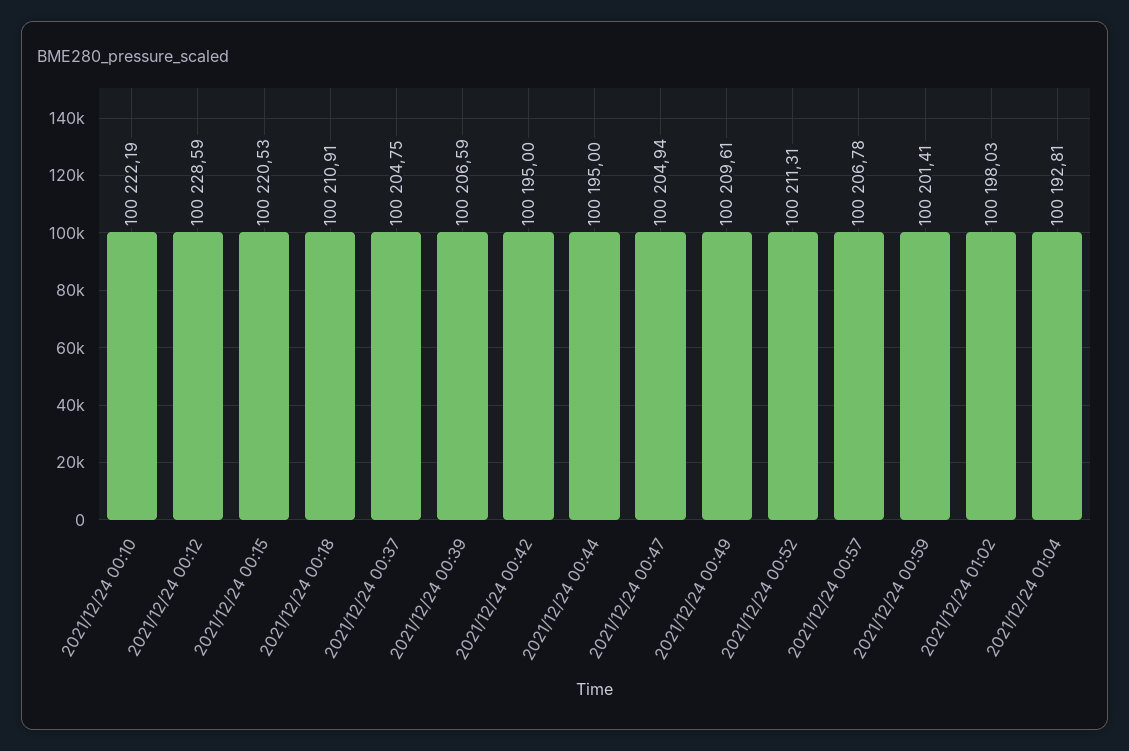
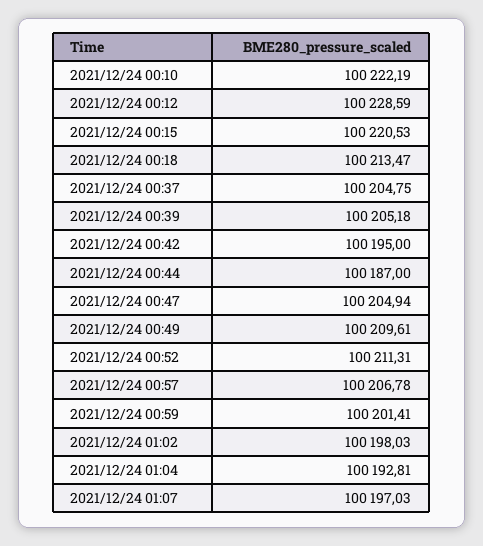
2021/12/24 00:18: 100210.91 -> 100213.47
2021/12/24 00:39: 100206.59 -> 100205.18
2021/12/24 00:44: 100195 -> 100187
2021/12/24 01:07: none -> 100197.03

